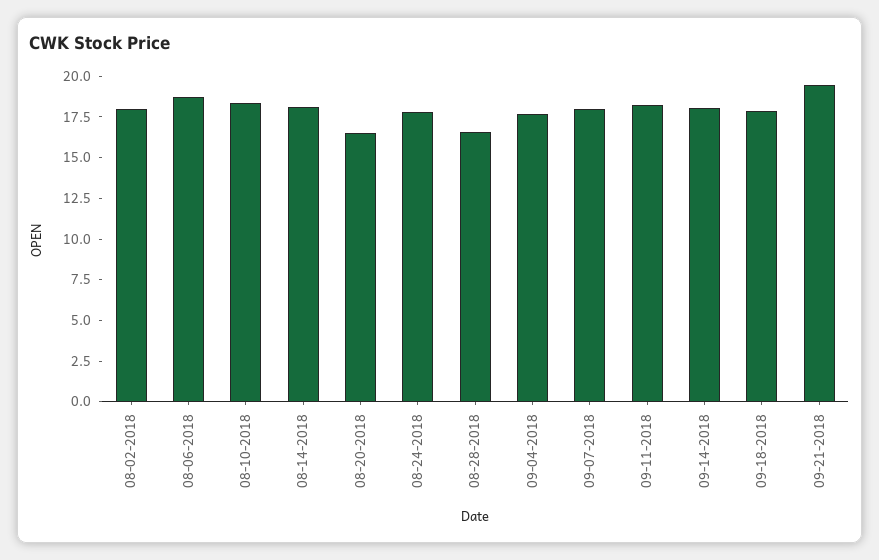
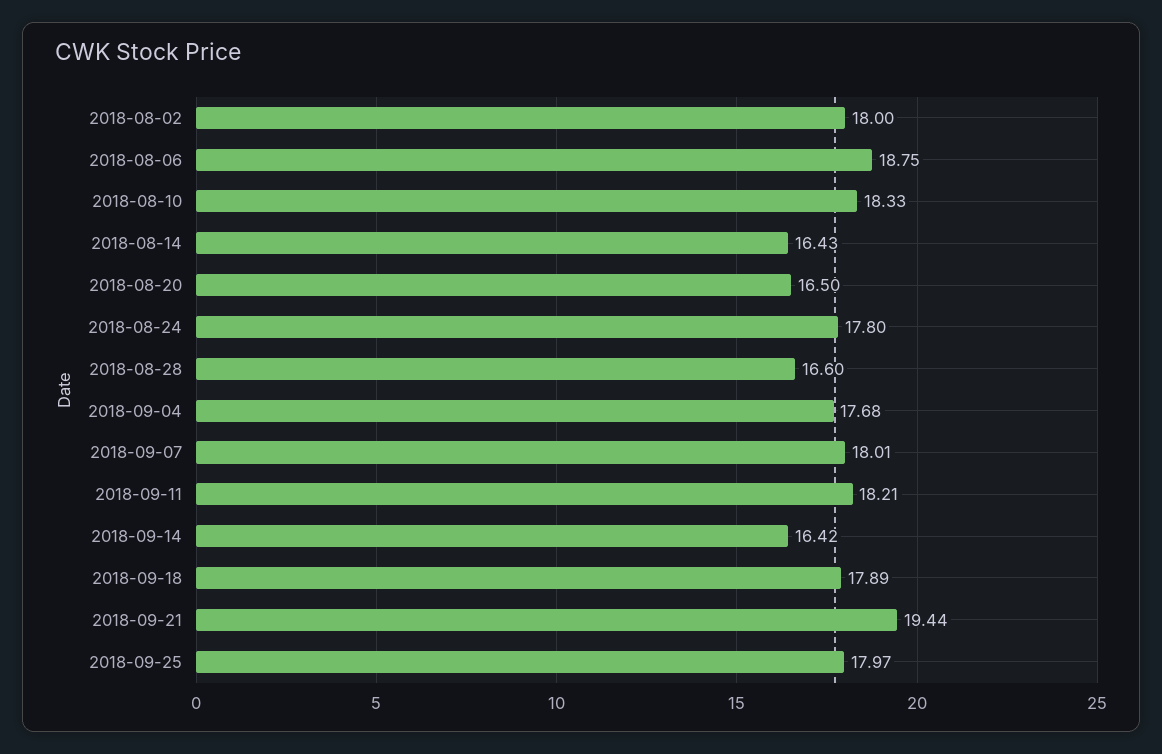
08-14-2018: 18 -> 16.43
09-14-2018: 18 -> 16.42
2018-09-25: none -> 17.97

